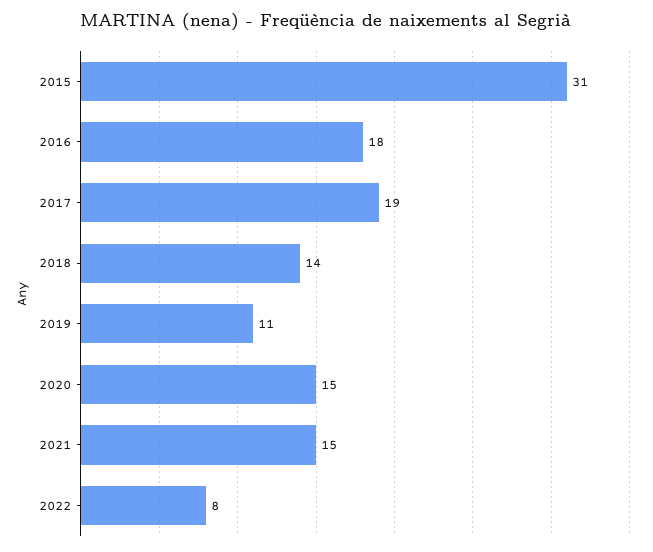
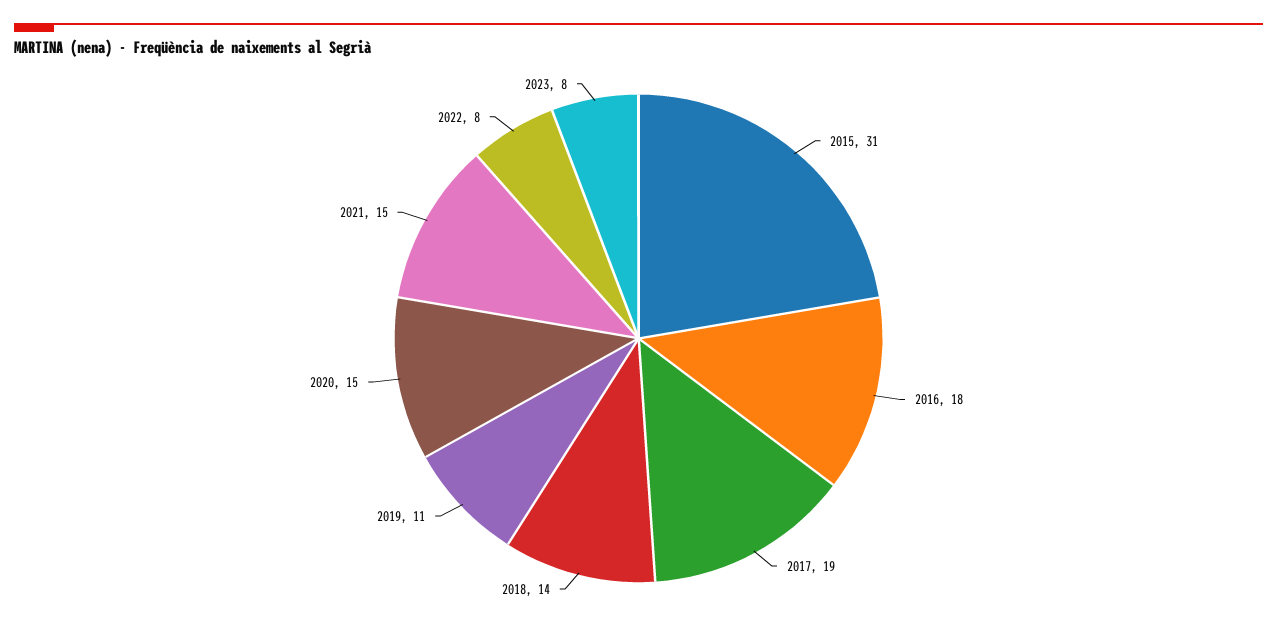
2023: none -> 8

